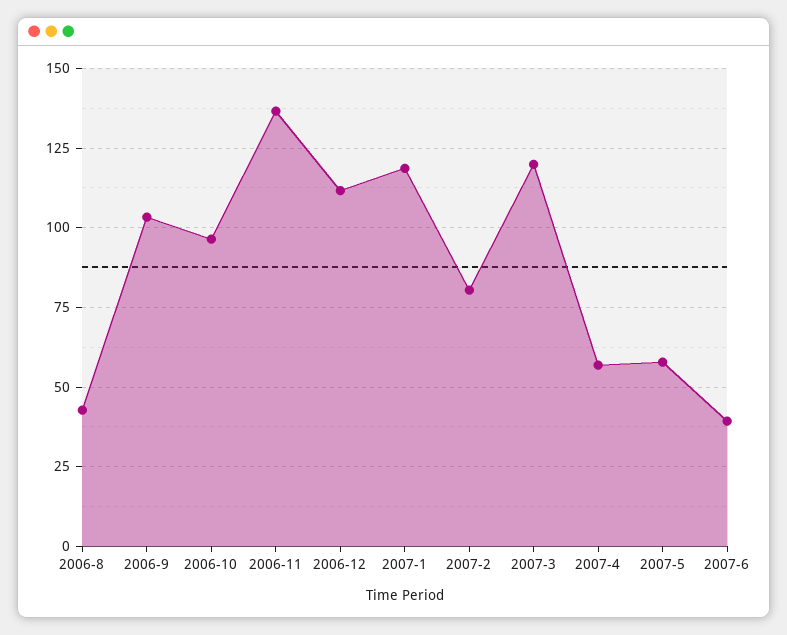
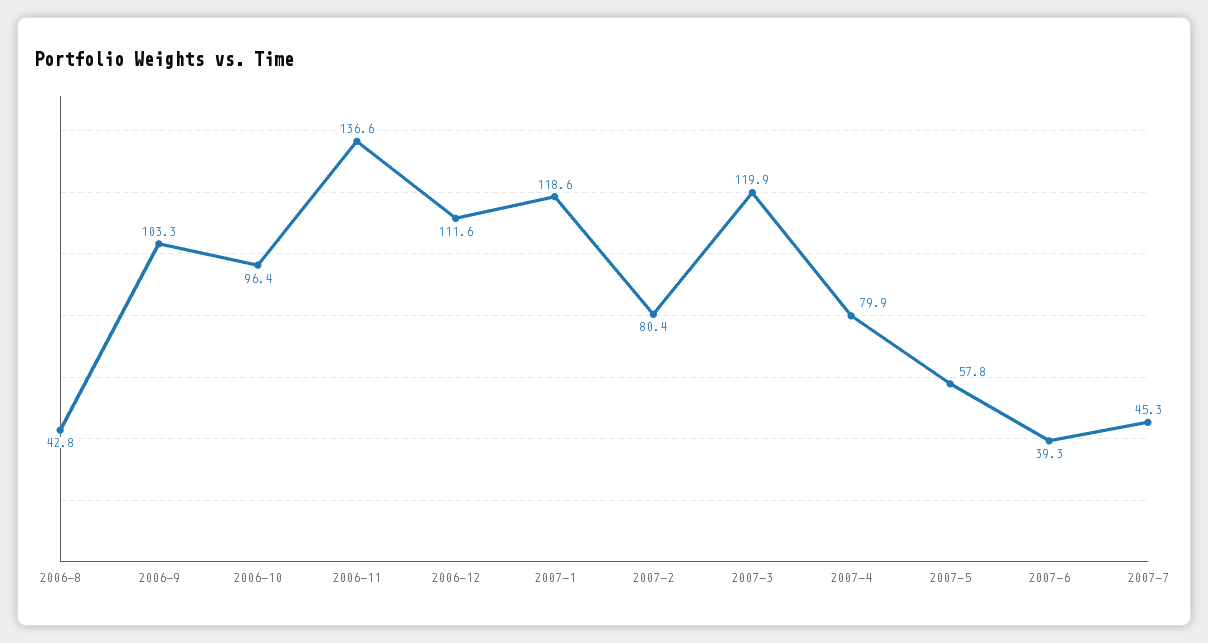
2007-4: 57.5 -> 79.9
2007-7: none -> 45.3

